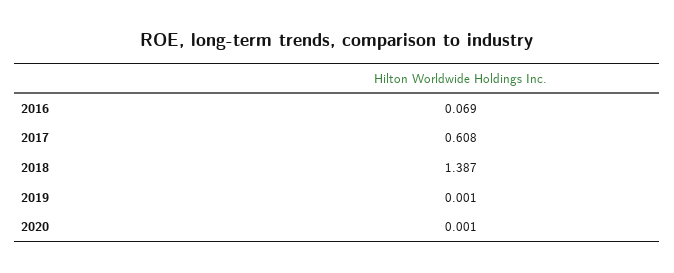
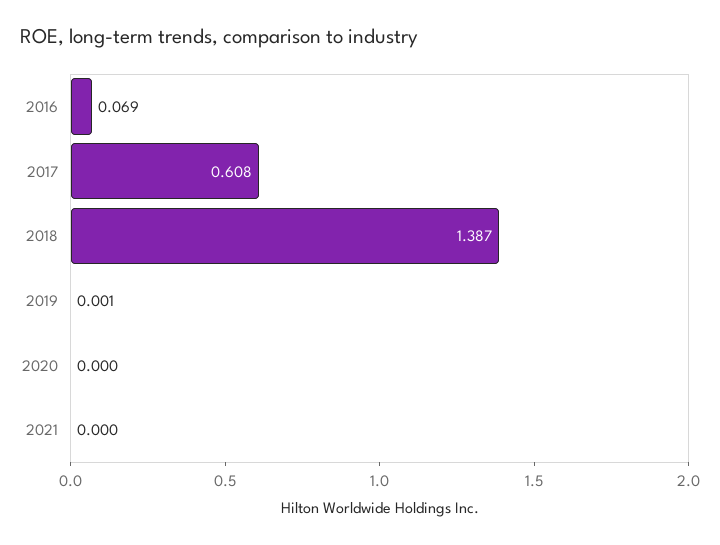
2020: 0.001 -> 0
2021: none -> 0

